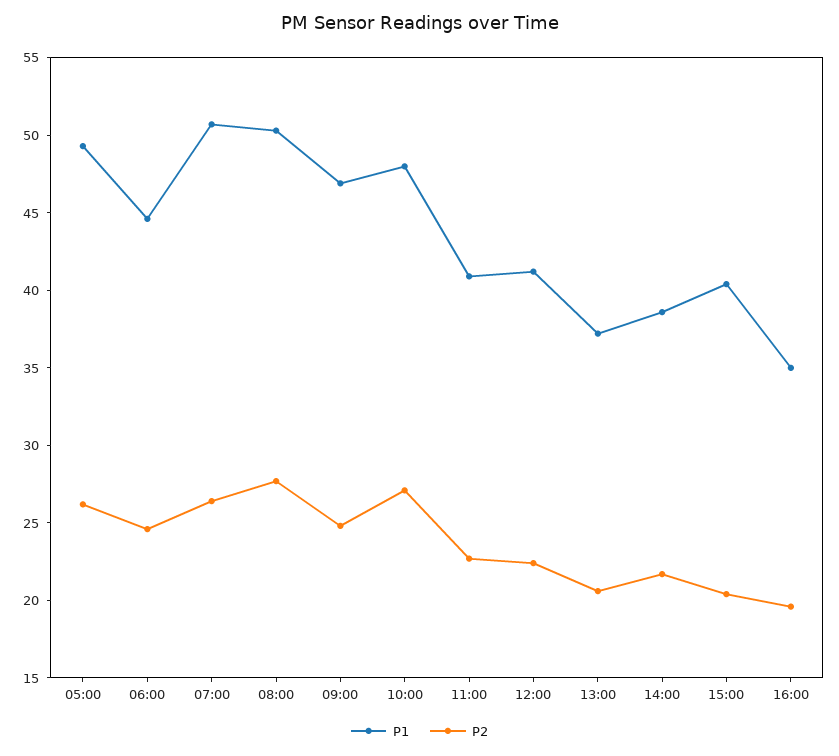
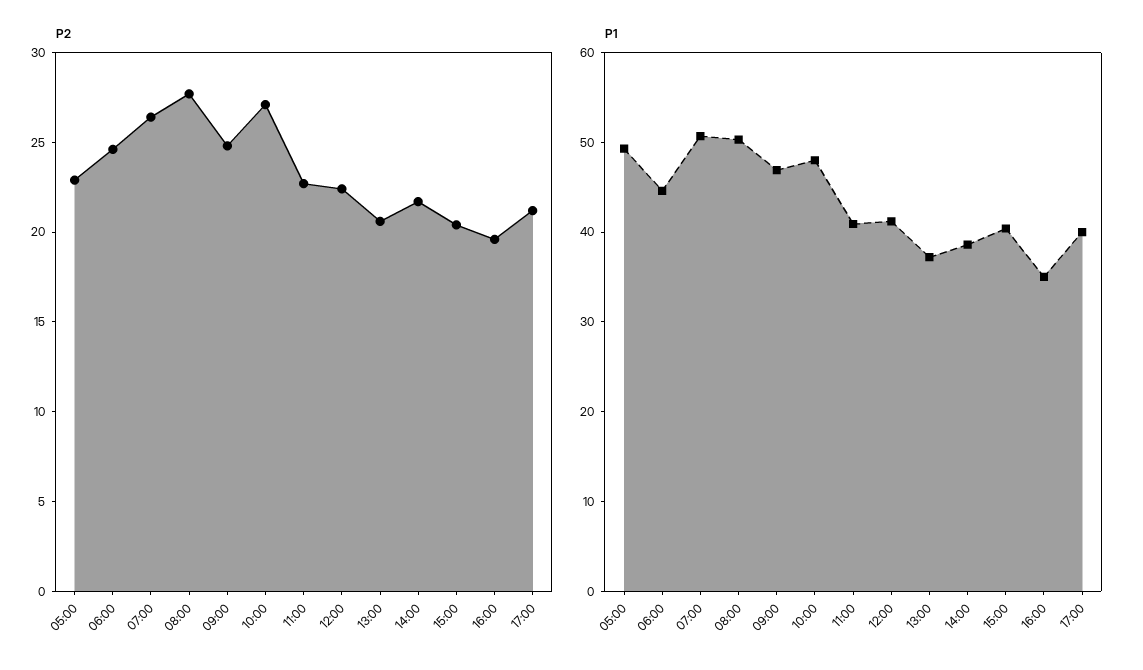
P2, 05:00: 26 -> 23
P2, 17:00: none -> 21
P1, 17:00: none -> 40

